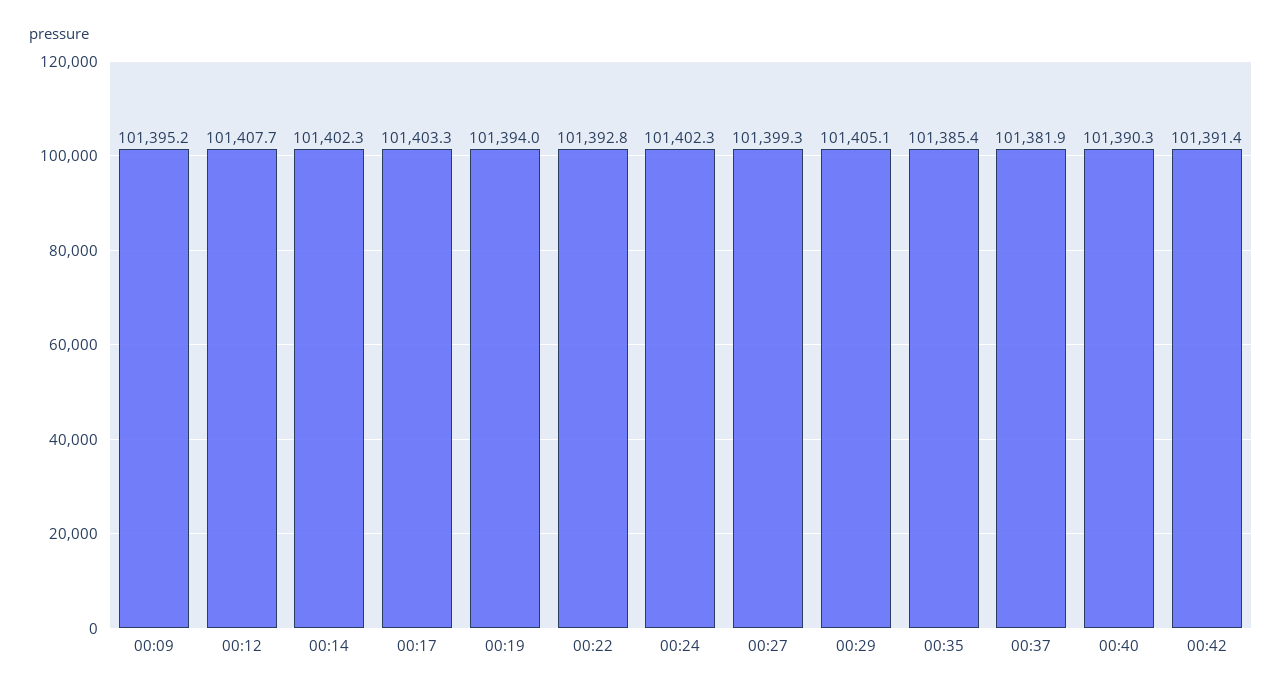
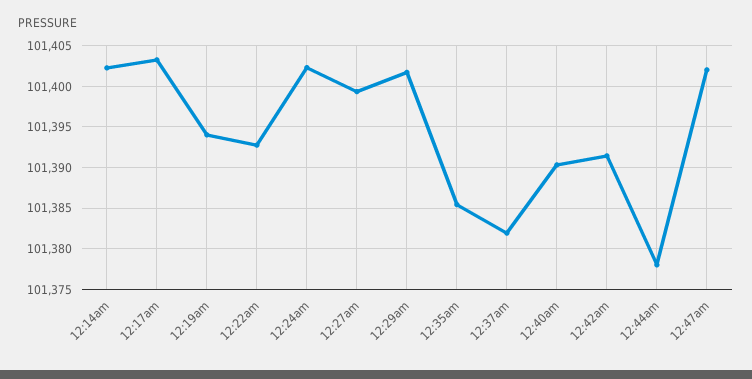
00:09: 101395.2 -> none
00:12: 101407.7 -> none
00:29: 101405.1 -> 101402
12:44am: none -> 101378
12:47am: none -> 101402

